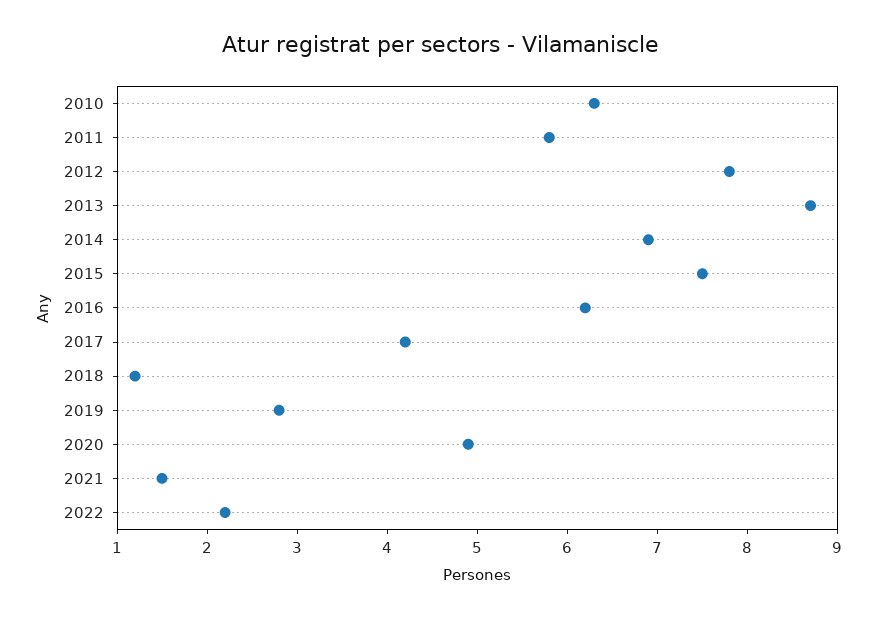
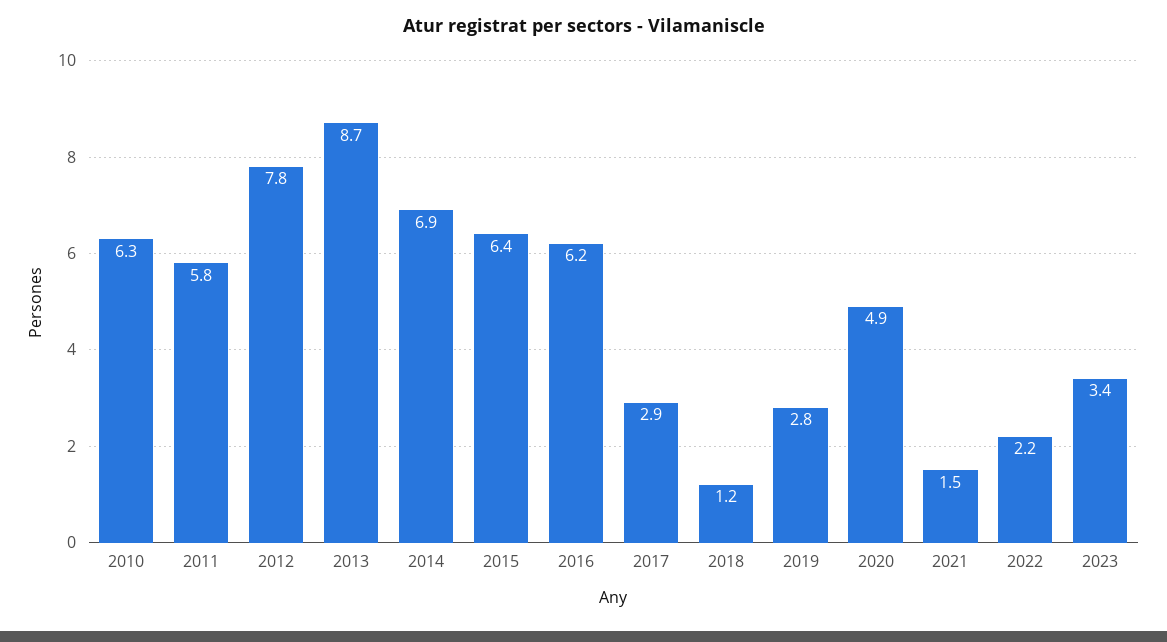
2015: 7.5 -> 6.4
2017: 4.2 -> 2.9
2023: none -> 3.4

